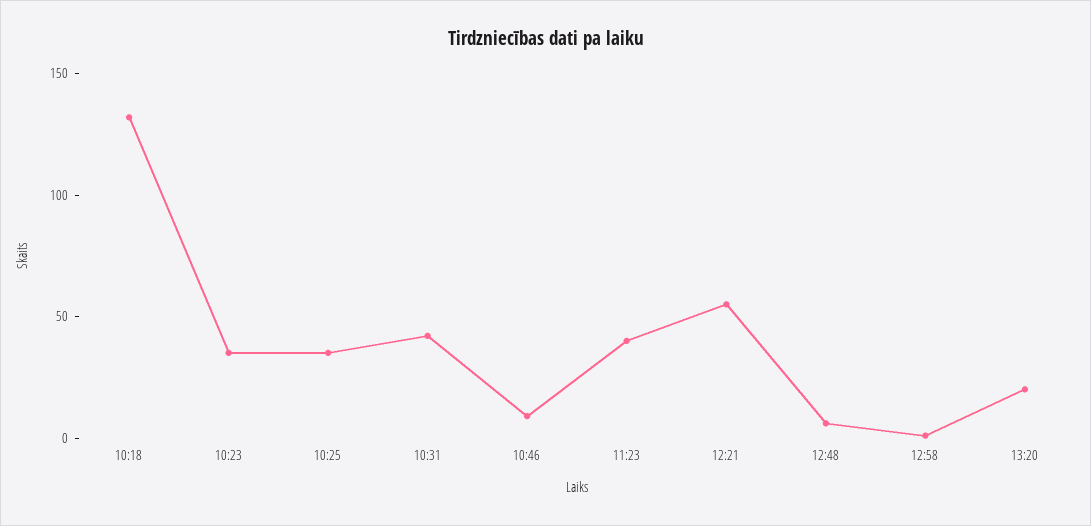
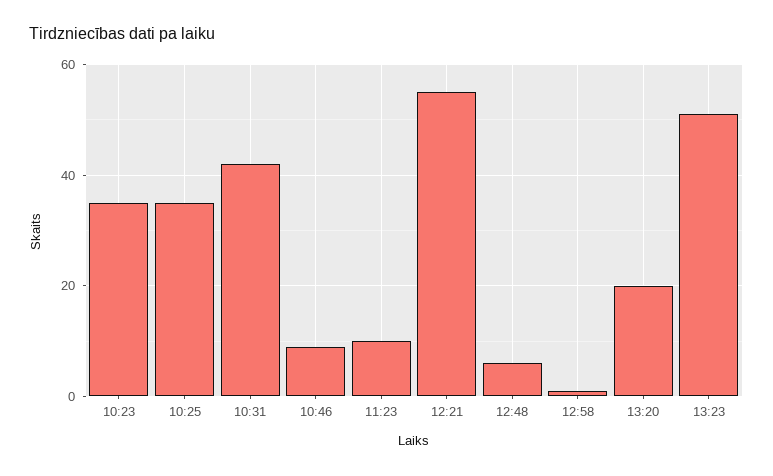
10:18: 130 -> none
11:23: 40 -> 10
13:23: none -> 50

